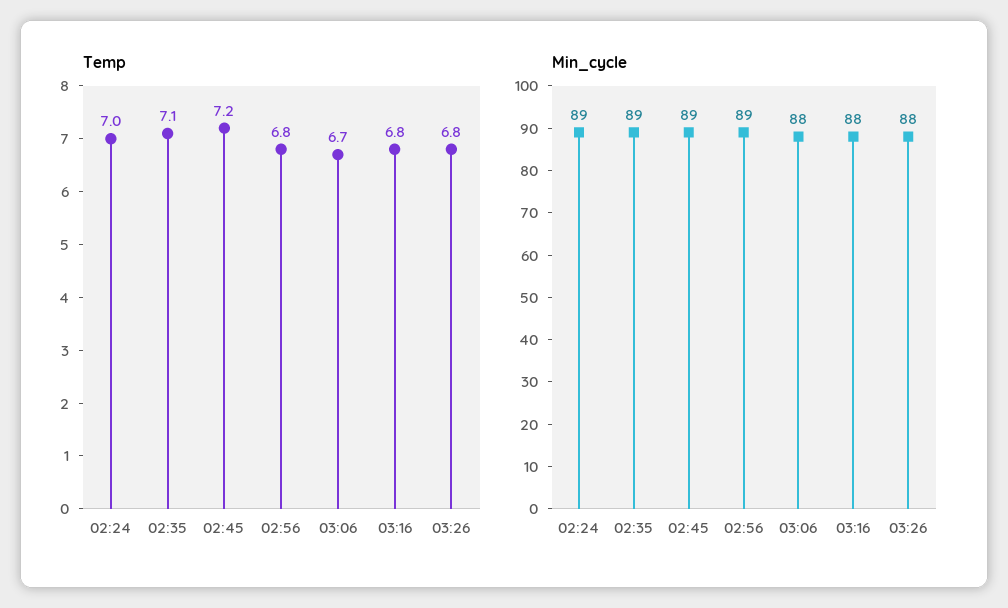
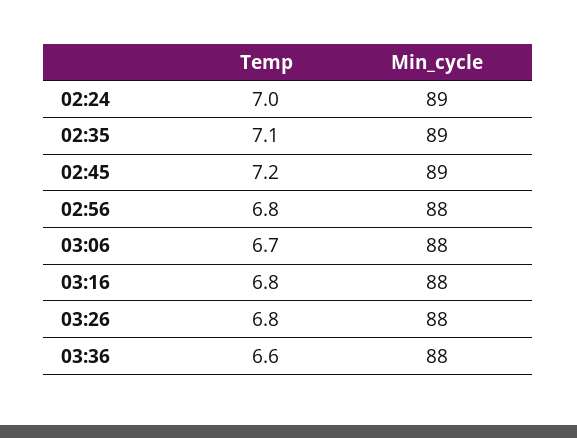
Min_cycle, 02:56: 89 -> 88
Temp, 03:36: none -> 6.6
Min_cycle, 03:36: none -> 88

